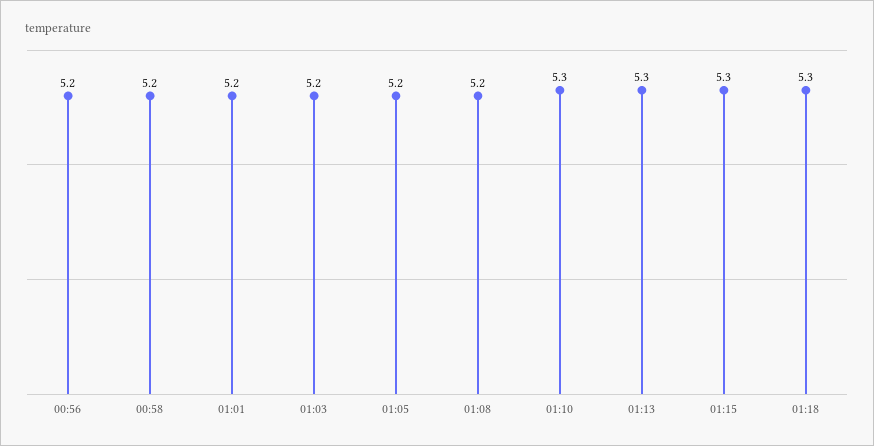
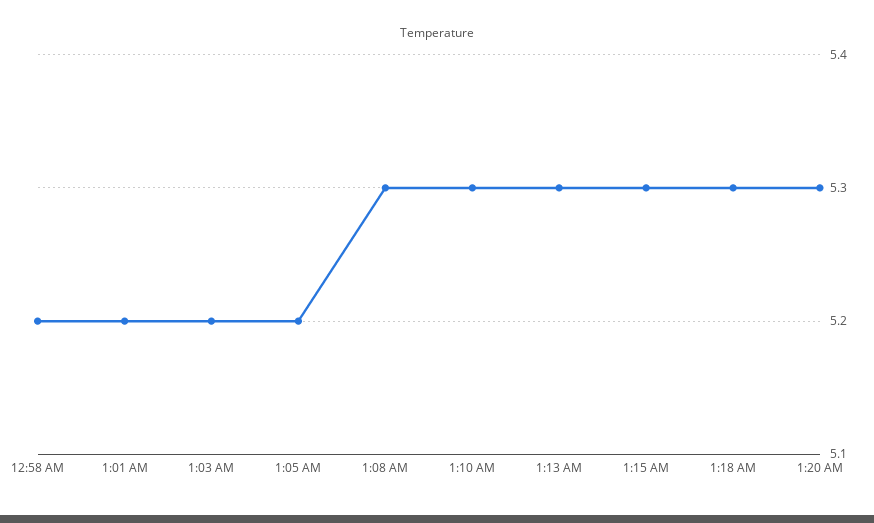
00:56: 5.2 -> none
01:08: 5.2 -> 5.3
1:20 AM: none -> 5.3

